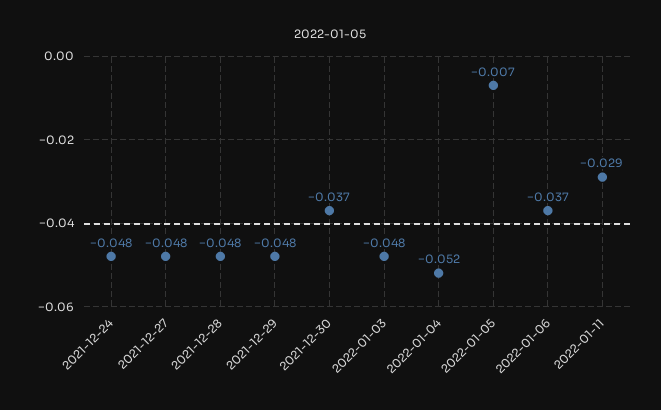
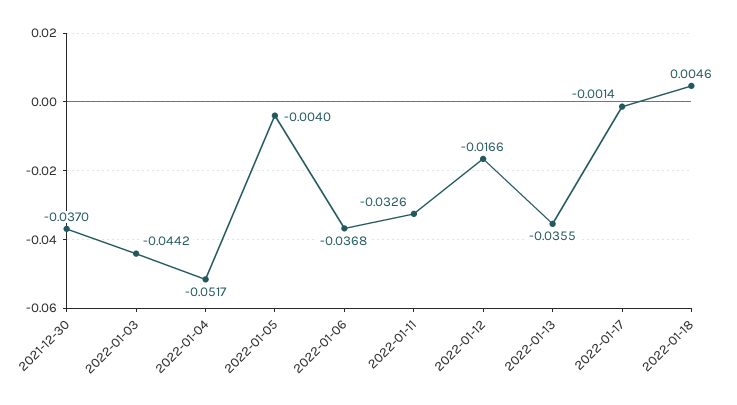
2021-12-24: -0.048 -> none
2021-12-27: -0.048 -> none
2021-12-28: -0.048 -> none
2021-12-29: -0.048 -> none
2022-01-03: -0.048 -> -0.0442
2022-01-05: -0.007 -> -0.004
2022-01-11: -0.029 -> -0.0326
2022-01-12: none -> -0.0166
2022-01-13: none -> -0.0355
2022-01-17: none -> -0.0014
2022-01-18: none -> 0.0046

